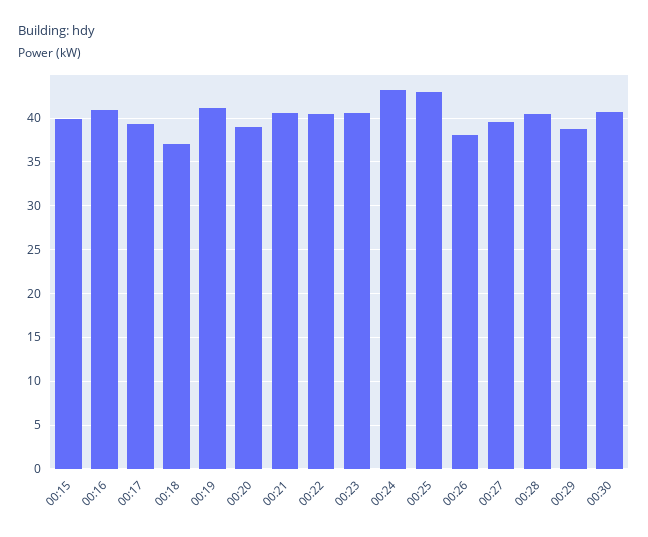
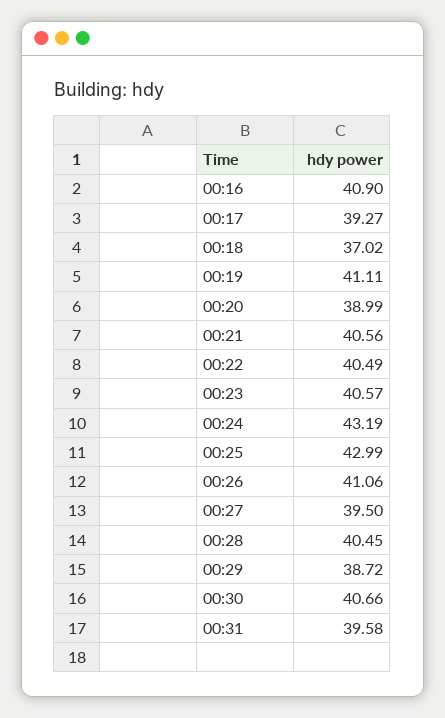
00:15: 40 -> none
00:26: 38 -> 41.06
00:31: none -> 39.58

